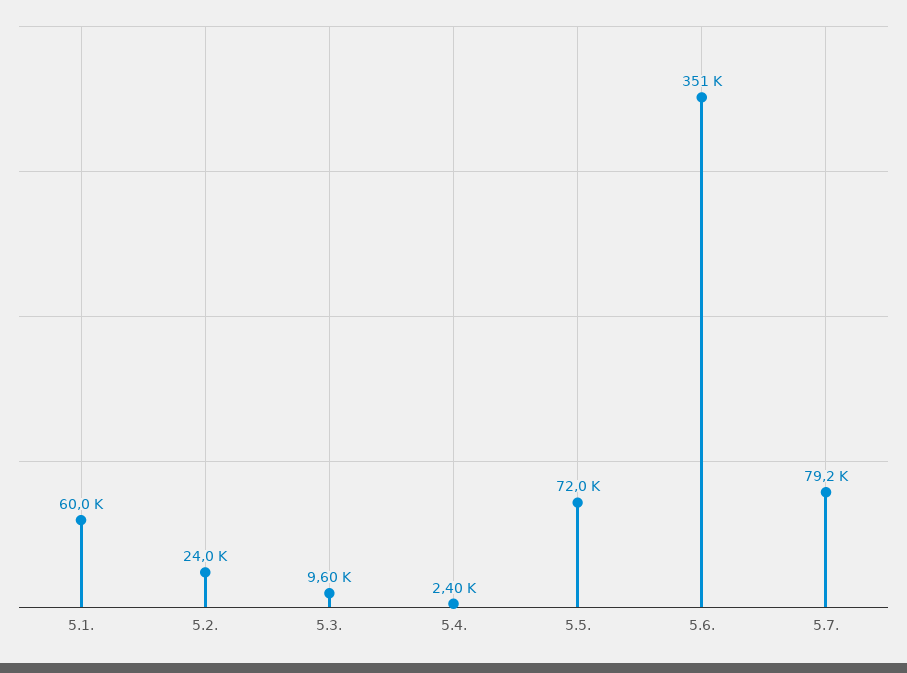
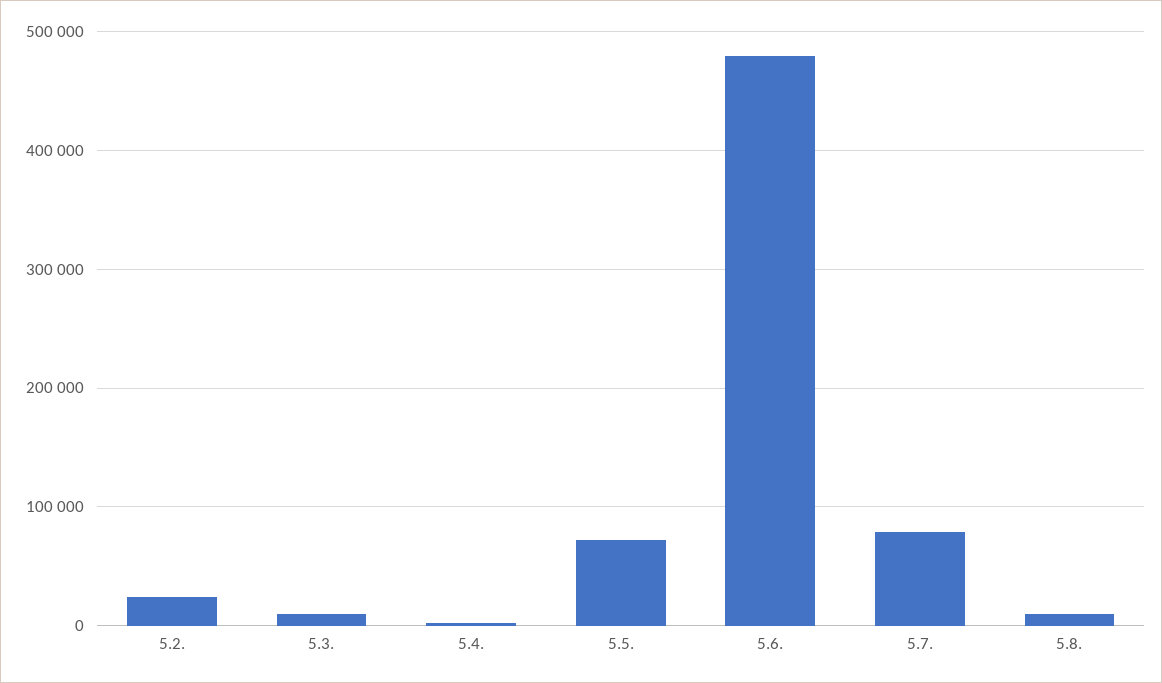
5.1.: 60000 -> none
5.6.: 351000 -> 480000
5.8.: none -> 10000

